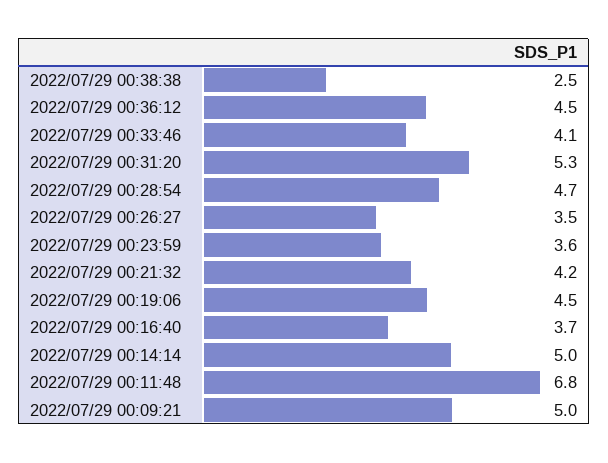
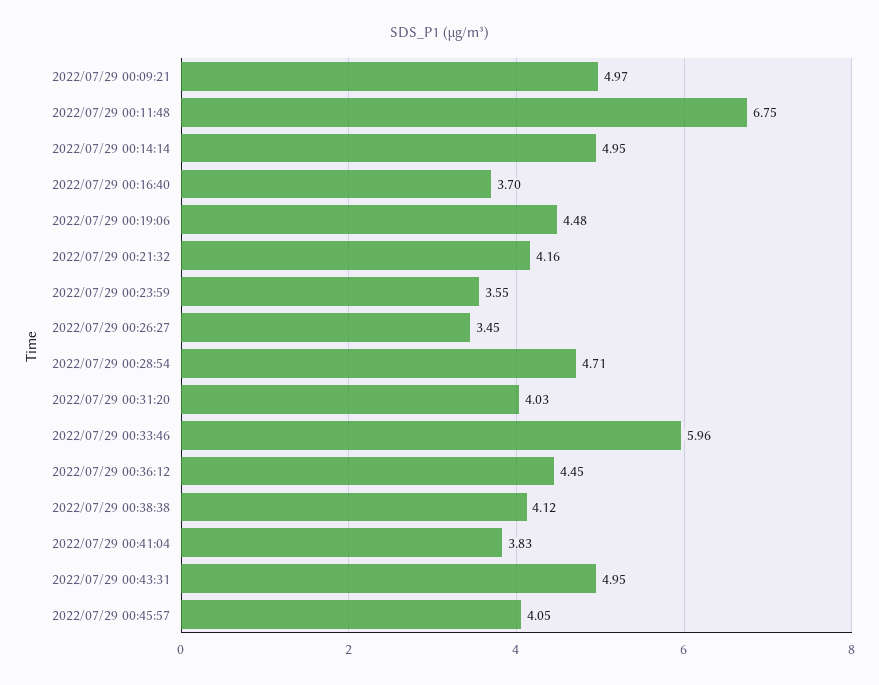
2022/07/29 00:38:38: 2.5 -> 4.12
2022/07/29 00:33:46: 4.1 -> 5.96
2022/07/29 00:31:20: 5.3 -> 4.03
2022/07/29 00:41:04: none -> 3.83
2022/07/29 00:43:31: none -> 4.95
2022/07/29 00:45:57: none -> 4.05

